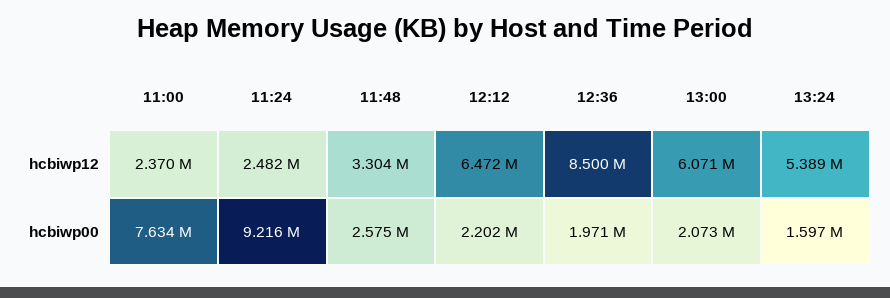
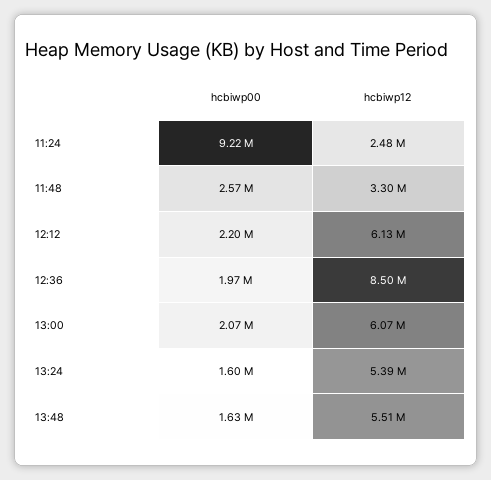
11:00, hcbiwp12: 2370000 -> none
12:12, hcbiwp12: 6472000 -> 6130000
11:00, hcbiwp00: 7634000 -> none
13:48, hcbiwp00: none -> 1630000
13:48, hcbiwp12: none -> 5510000

